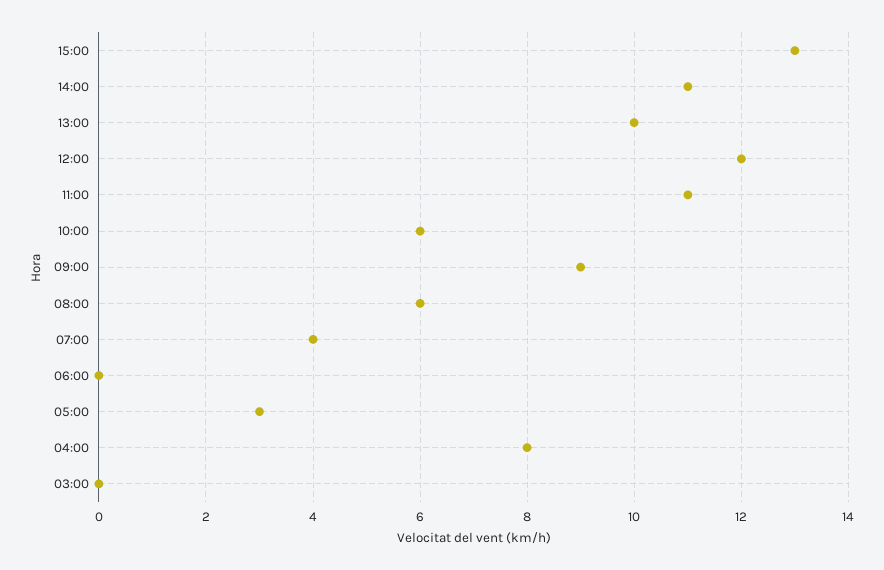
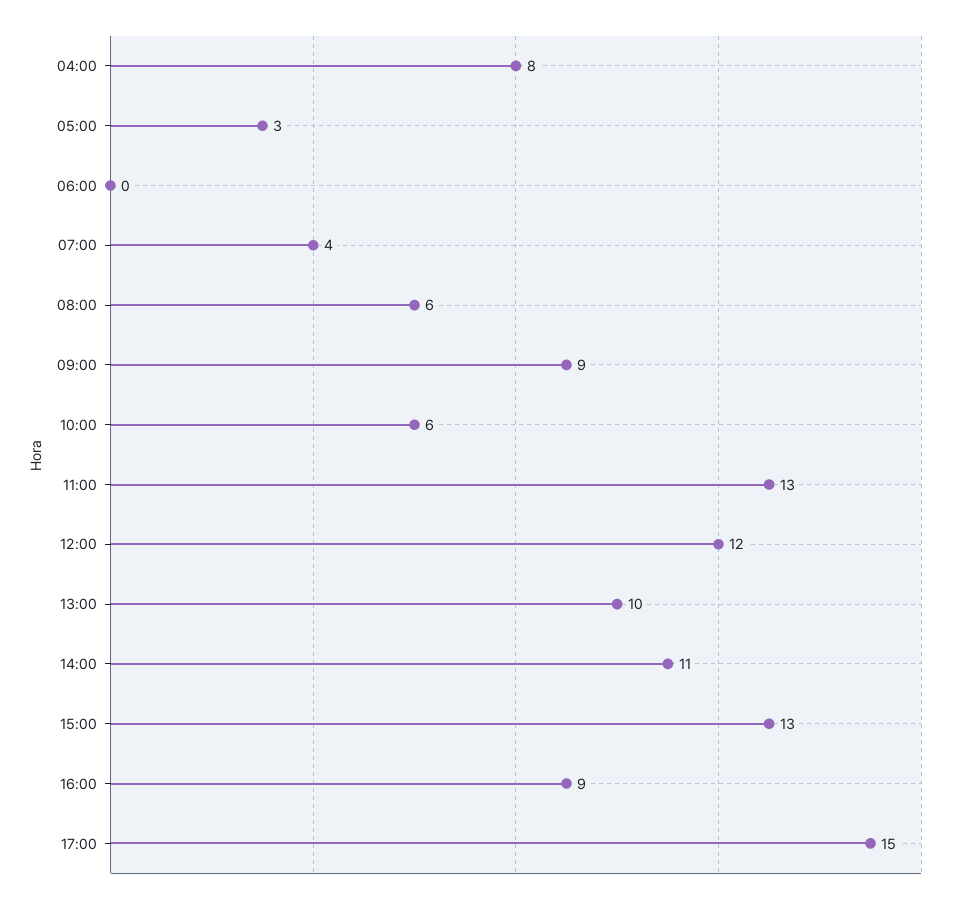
11:00: 11 -> 13
03:00: 0 -> none
16:00: none -> 9
17:00: none -> 15

